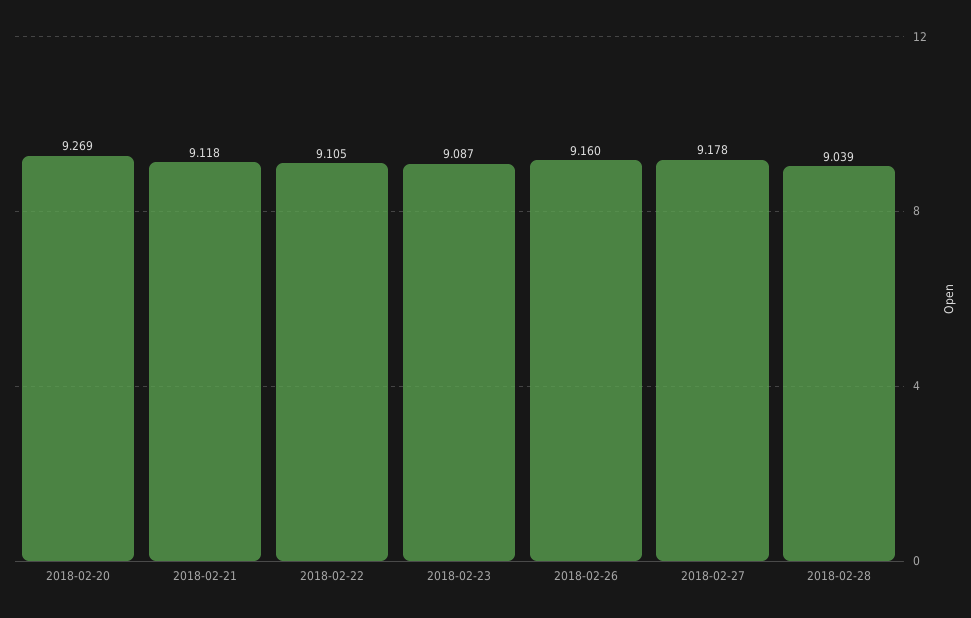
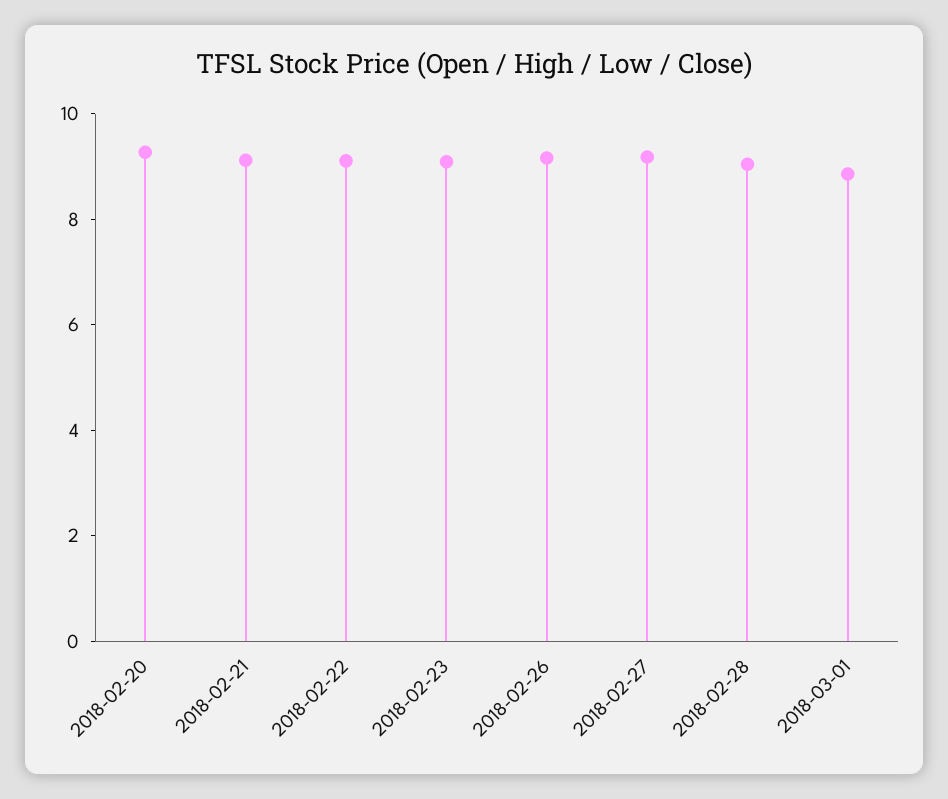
2018-03-01: none -> 9

